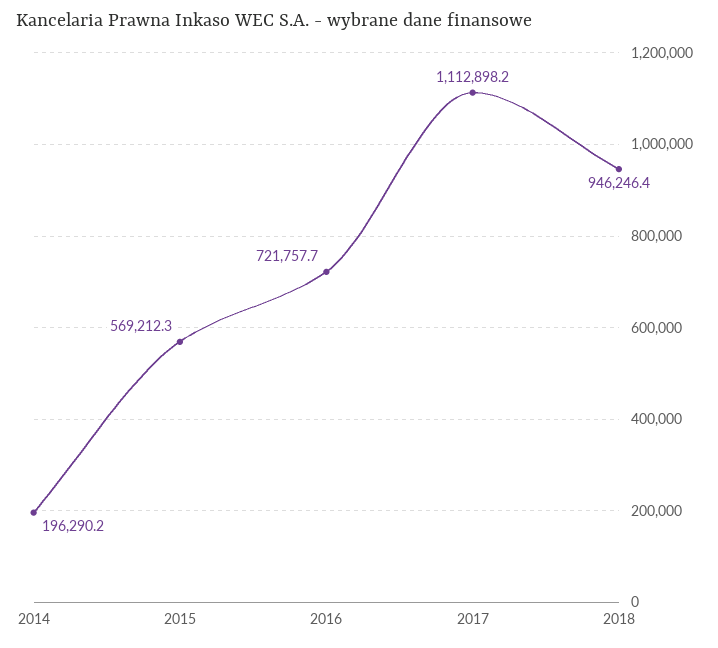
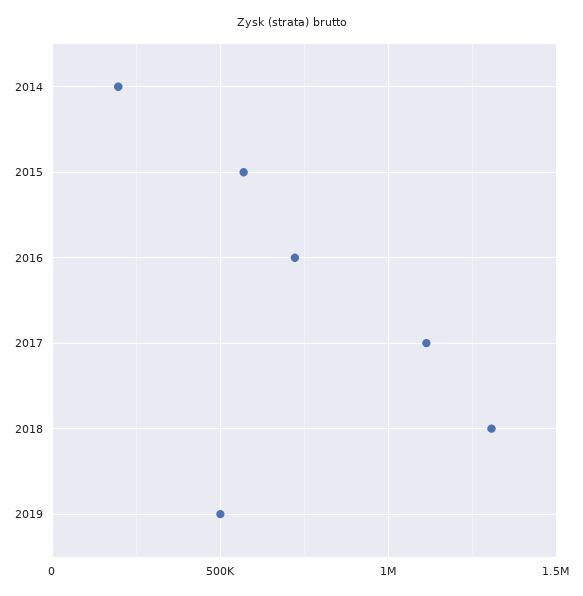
2018: 946246.4 -> 1300000
2019: none -> 500000

